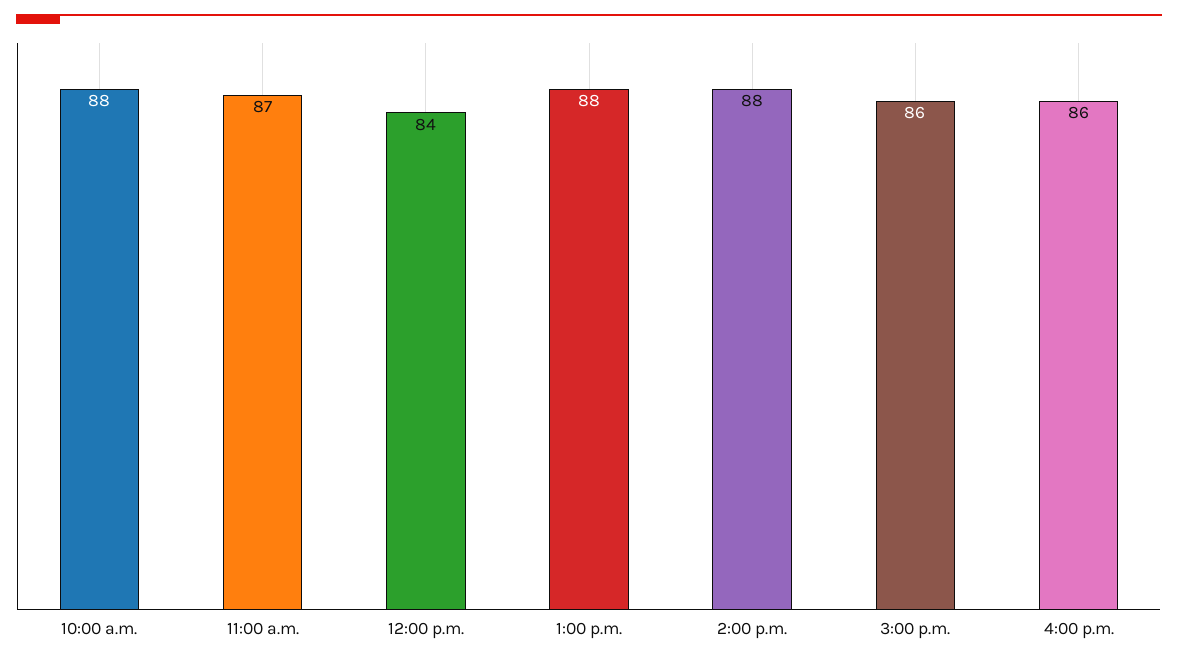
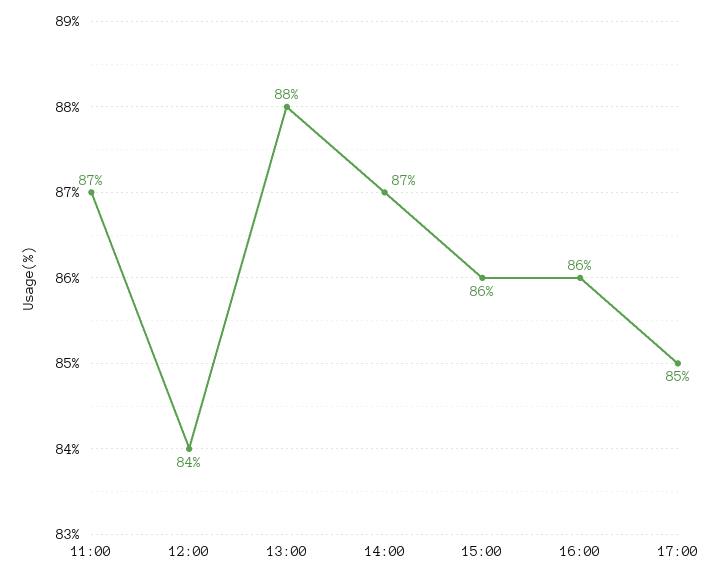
10:00 a.m.: 88 -> none
2:00 p.m.: 88 -> 87
17:00: none -> 85

